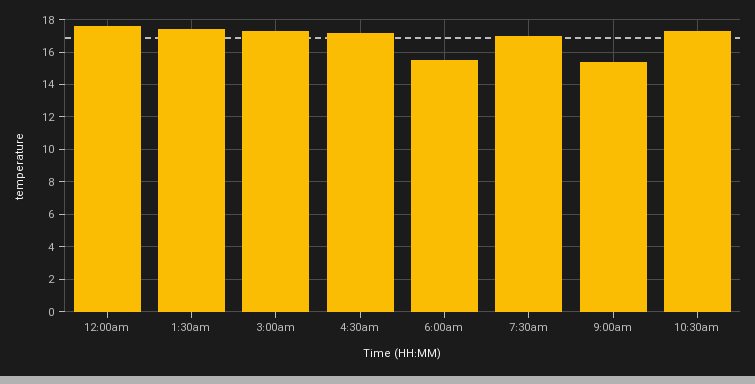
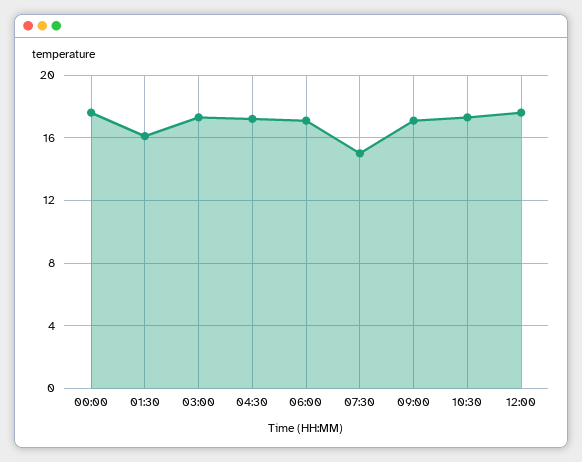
1:30am: 17.5 -> 16
6:00am: 15.5 -> 17
7:30am: 17 -> 15
9:00am: 15.5 -> 17
12:00: none -> 17.5

